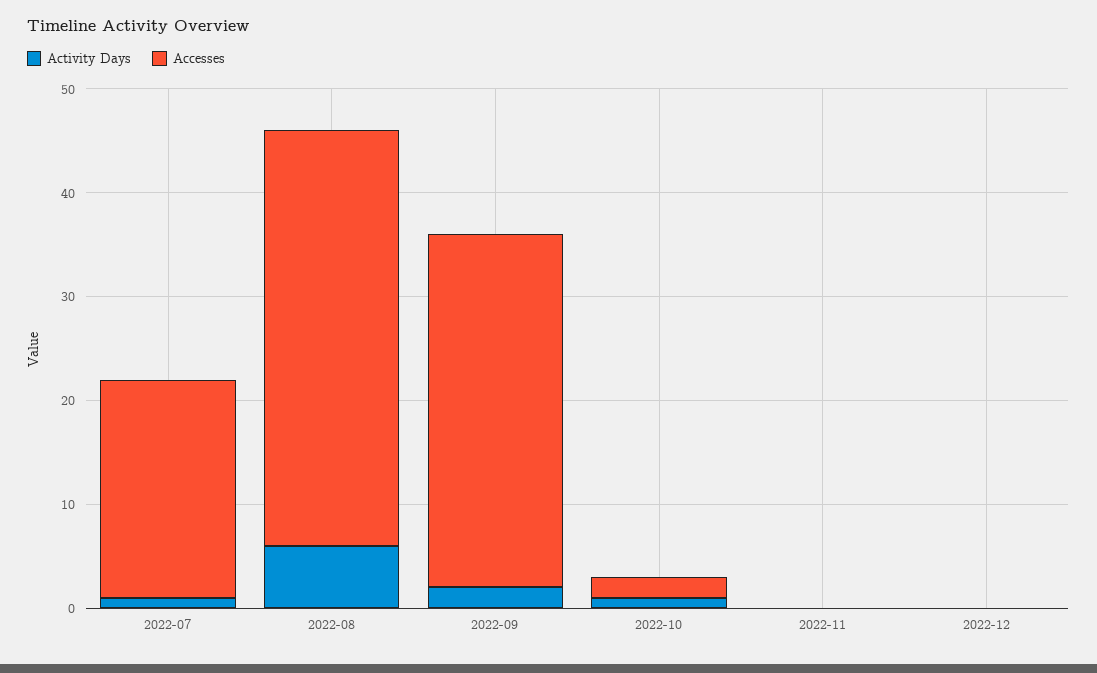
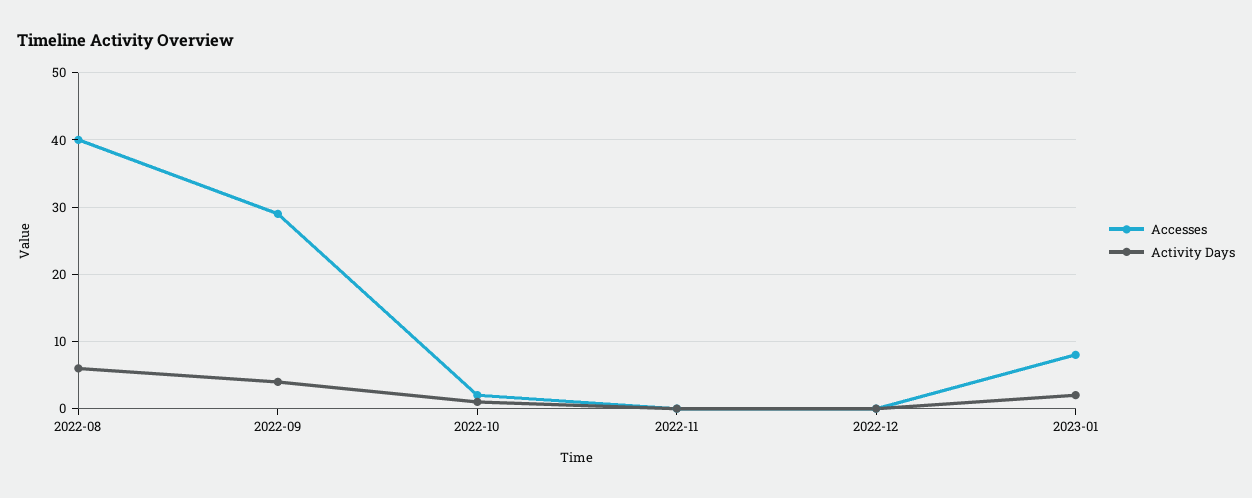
Activity Days, 2022-07: 1 -> none
Accesses, 2022-07: 21 -> none
Activity Days, 2022-09: 2 -> 4
Accesses, 2022-09: 34 -> 29
Accesses, 2023-01: none -> 8
Activity Days, 2023-01: none -> 2

